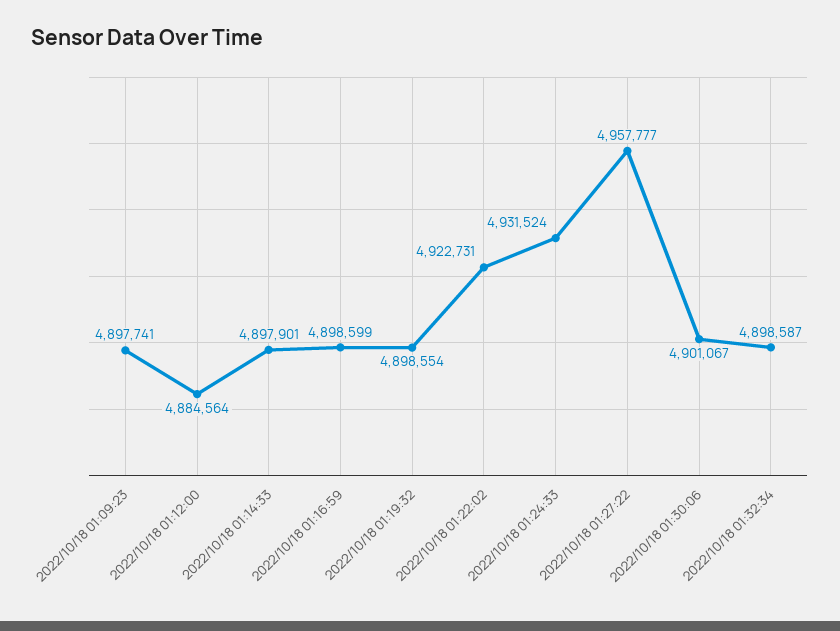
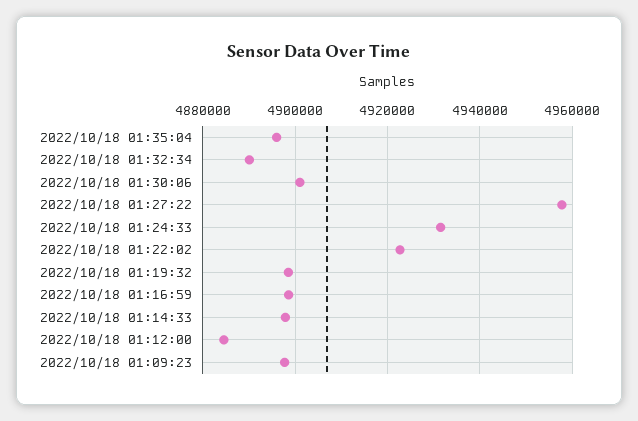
2022/10/18 01:32:34: 4898587 -> 4890000
2022/10/18 01:35:04: none -> 4896000

